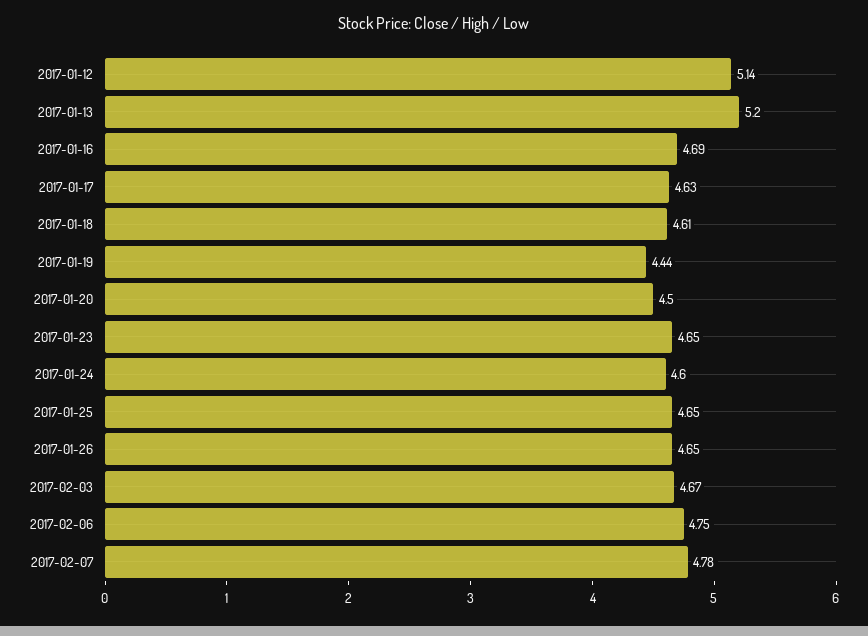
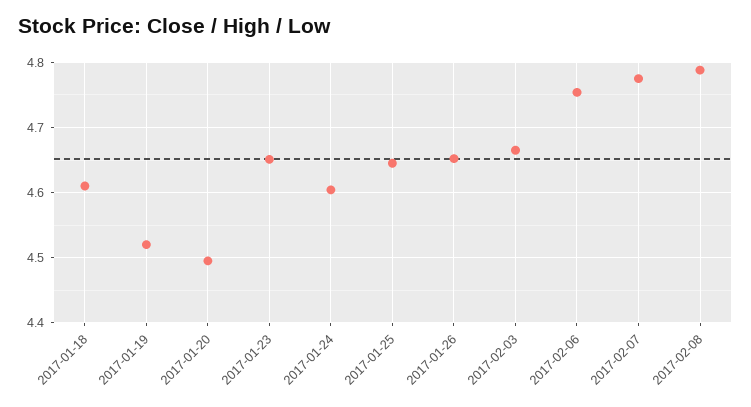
2017-01-12: 5.14 -> none
2017-01-13: 5.2 -> none
2017-01-16: 4.69 -> none
2017-01-17: 4.63 -> none
2017-01-19: 4.44 -> 4.52
2017-02-08: none -> 4.79

